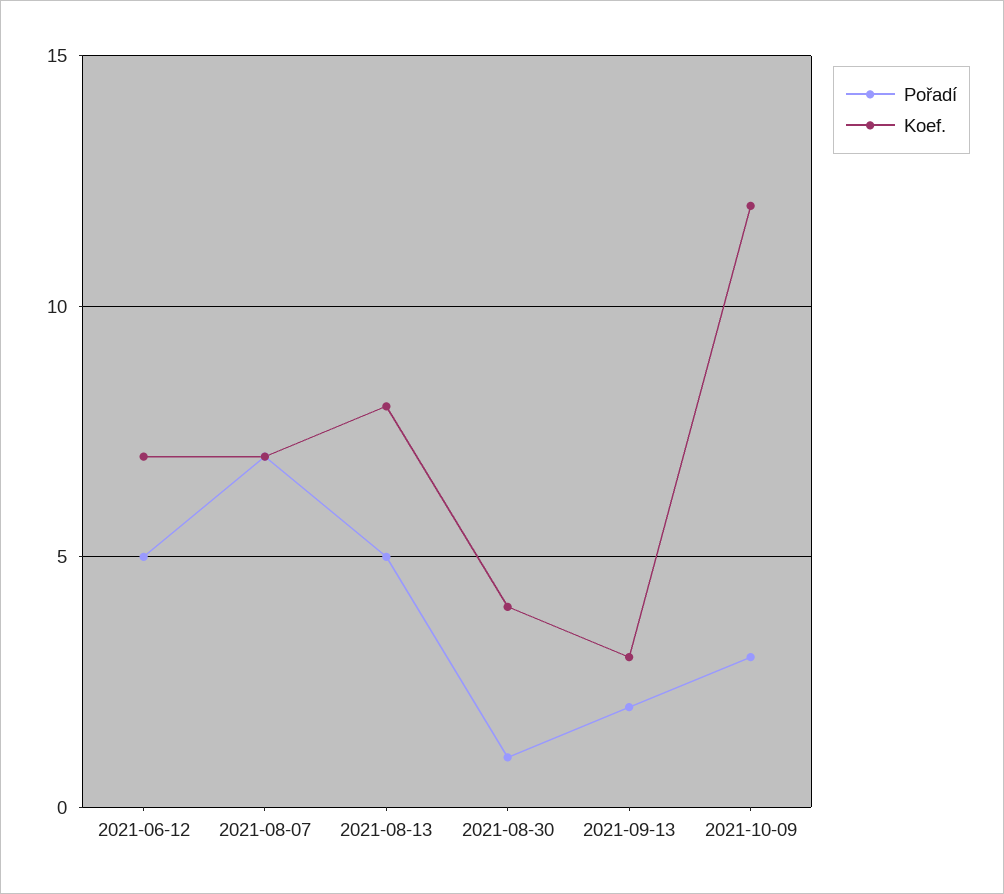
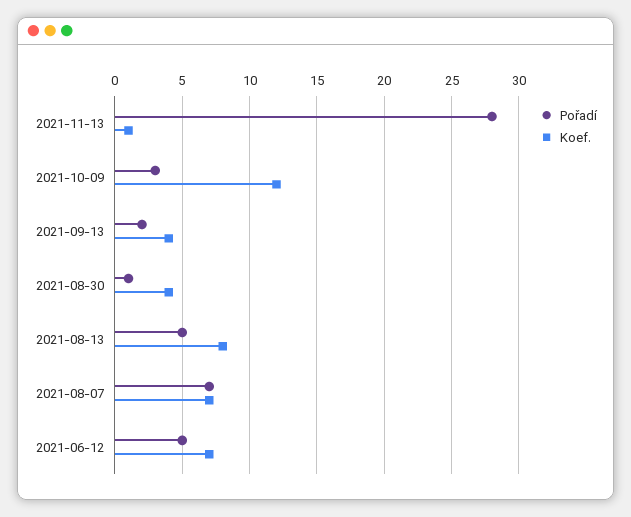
Koef., 2021-09-13: 3 -> 4
Pořadí, 2021-11-13: none -> 28
Koef., 2021-11-13: none -> 1

